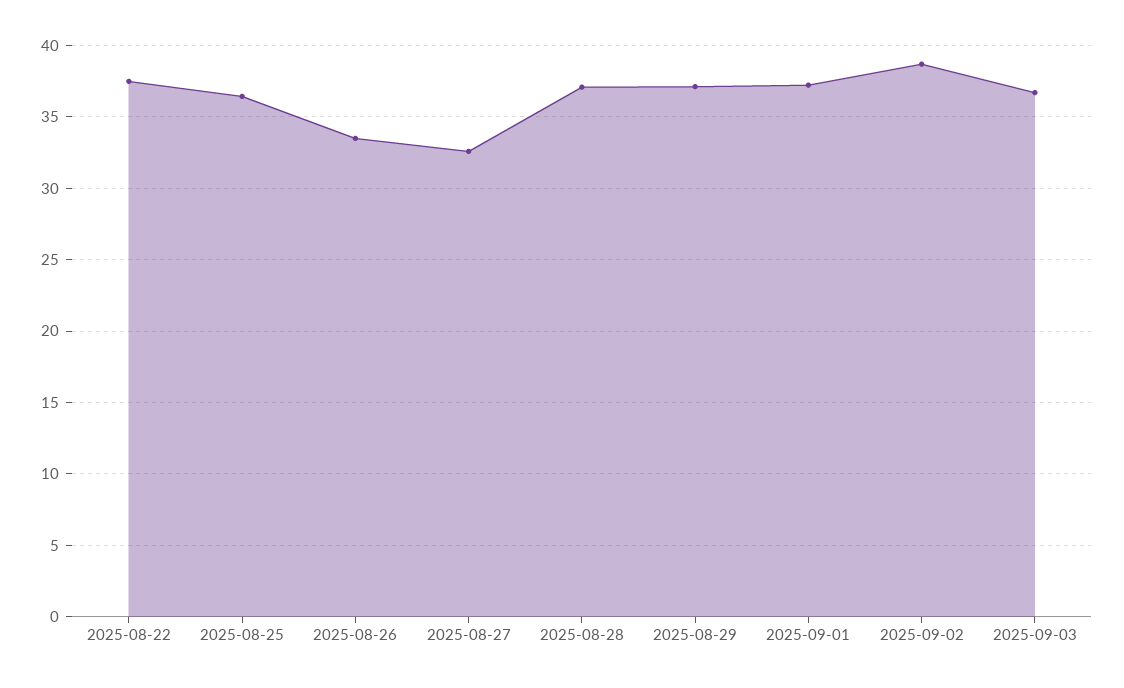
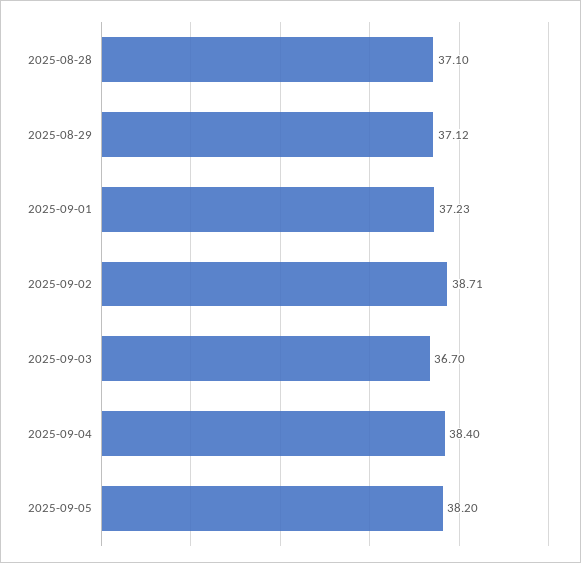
2025-08-22: 37.5 -> none
2025-08-25: 36.5 -> none
2025-08-26: 33.5 -> none
2025-08-27: 32.5 -> none
2025-09-04: none -> 38.4
2025-09-05: none -> 38.2

